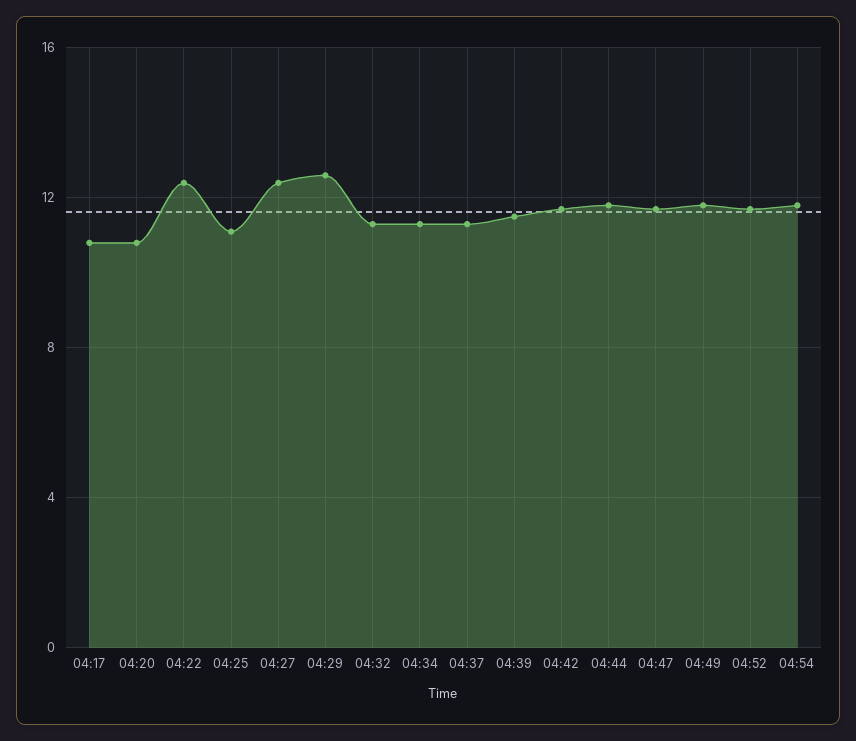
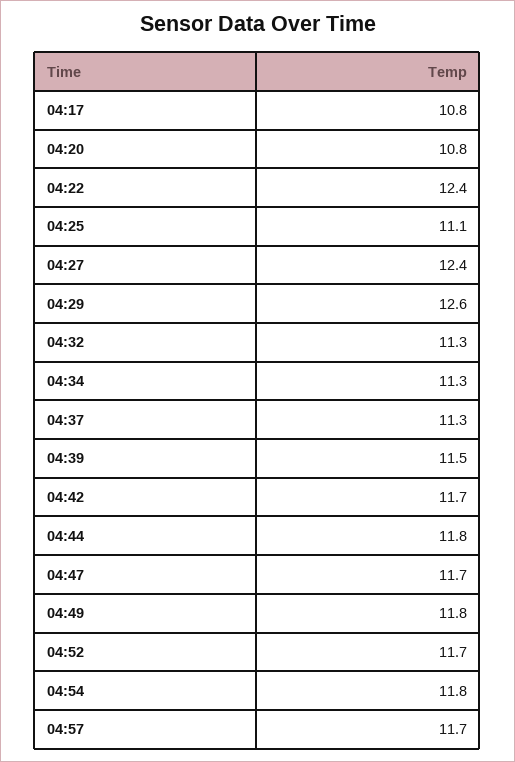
04:57: none -> 11.7

